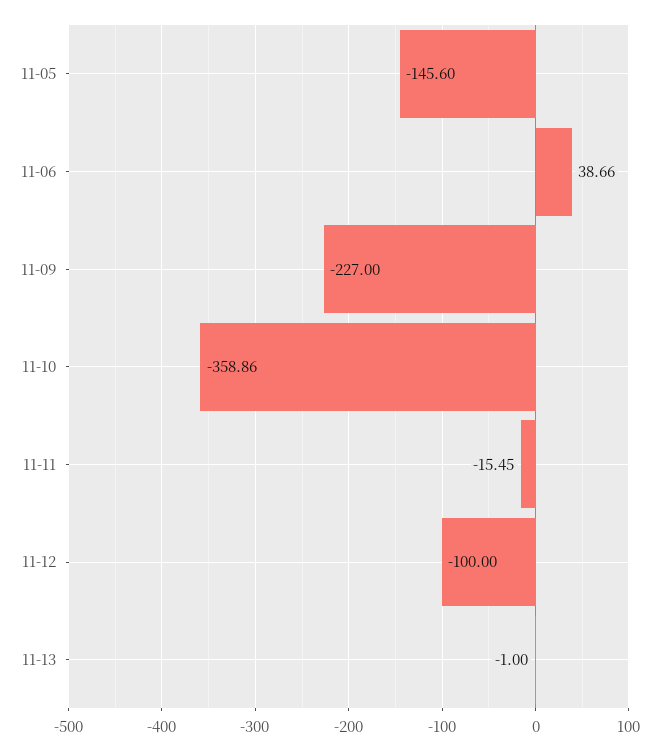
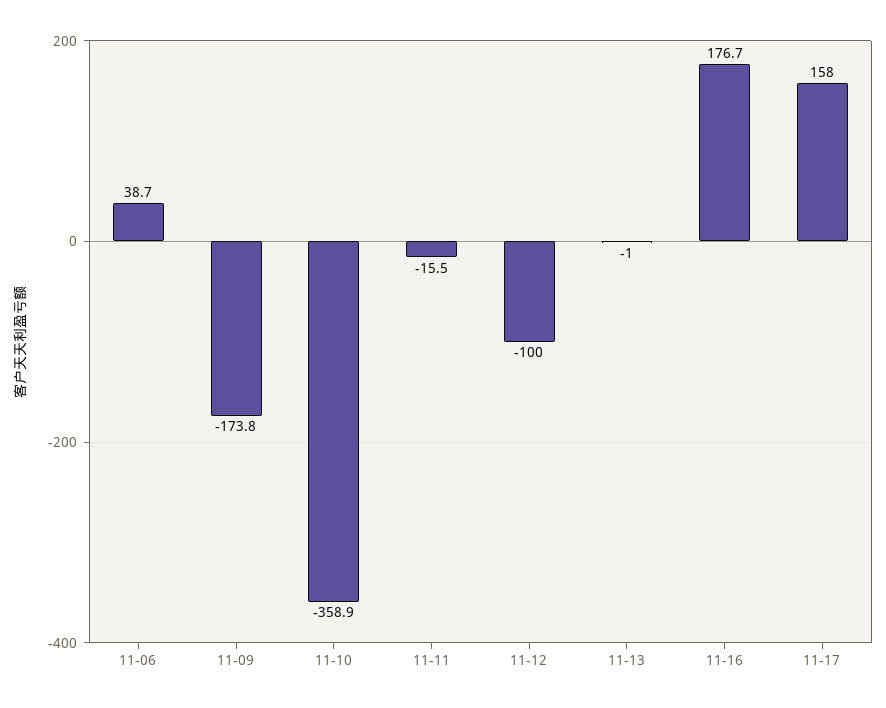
11-05: -145.6 -> none
11-09: -227 -> -173.8
11-16: none -> 176.7
11-17: none -> 158

